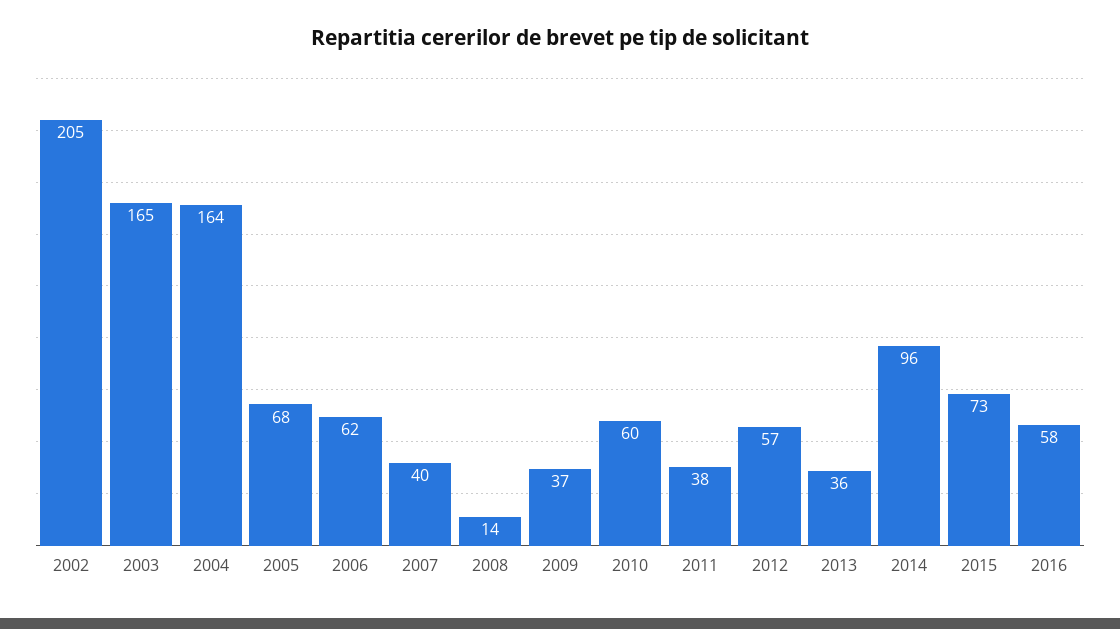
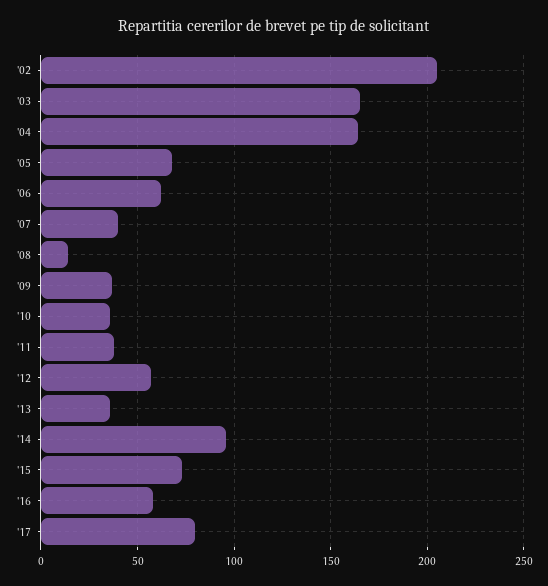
2010: 60 -> 35
'17: none -> 80

